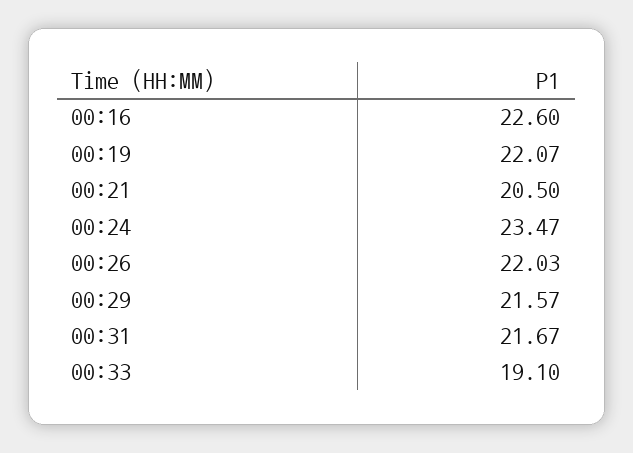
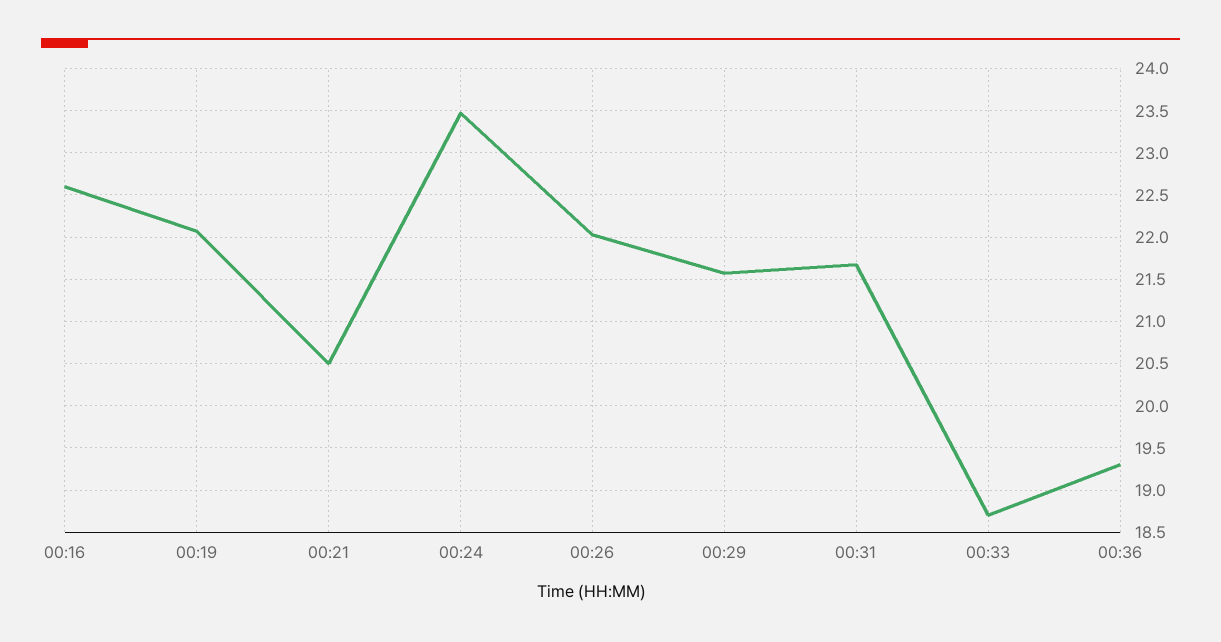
00:33: 19.1 -> 18.7
00:36: none -> 19.3

